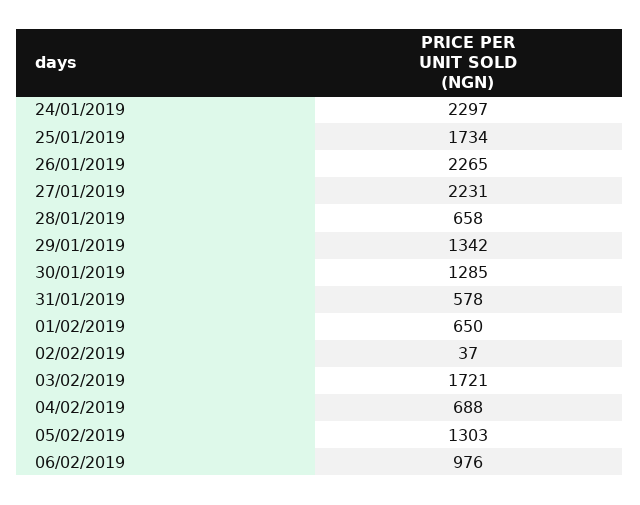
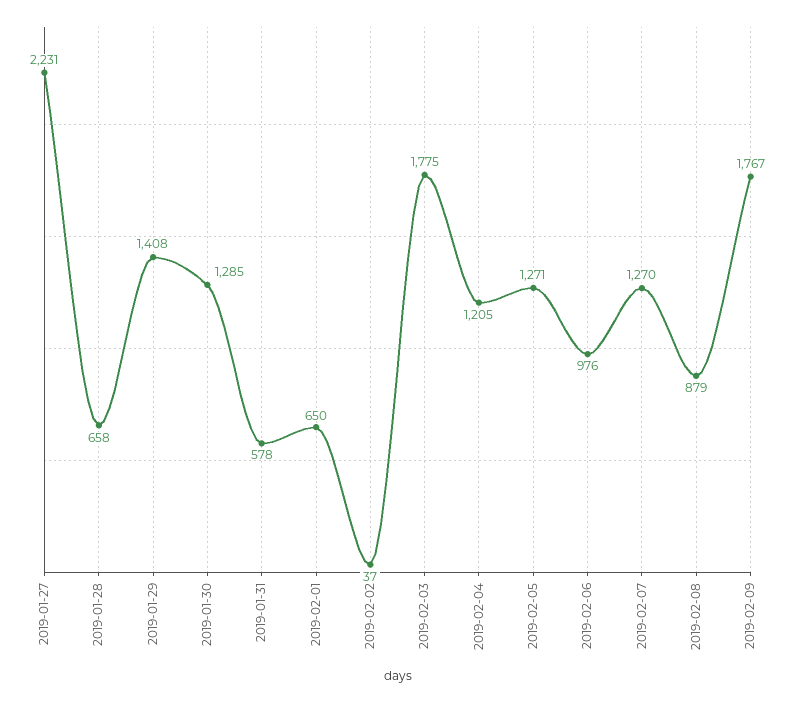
24/01/2019: 2297 -> none
25/01/2019: 1734 -> none
26/01/2019: 2265 -> none
29/01/2019: 1342 -> 1408
03/02/2019: 1721 -> 1775
04/02/2019: 688 -> 1205
05/02/2019: 1303 -> 1271
2019-02-07: none -> 1270
2019-02-08: none -> 879
2019-02-09: none -> 1767

